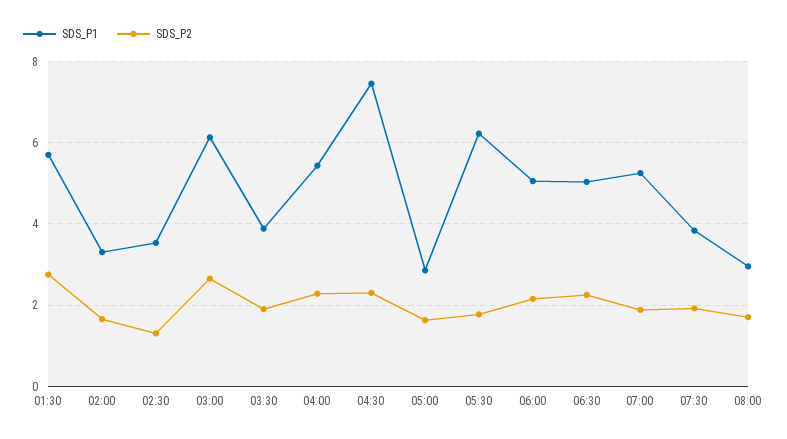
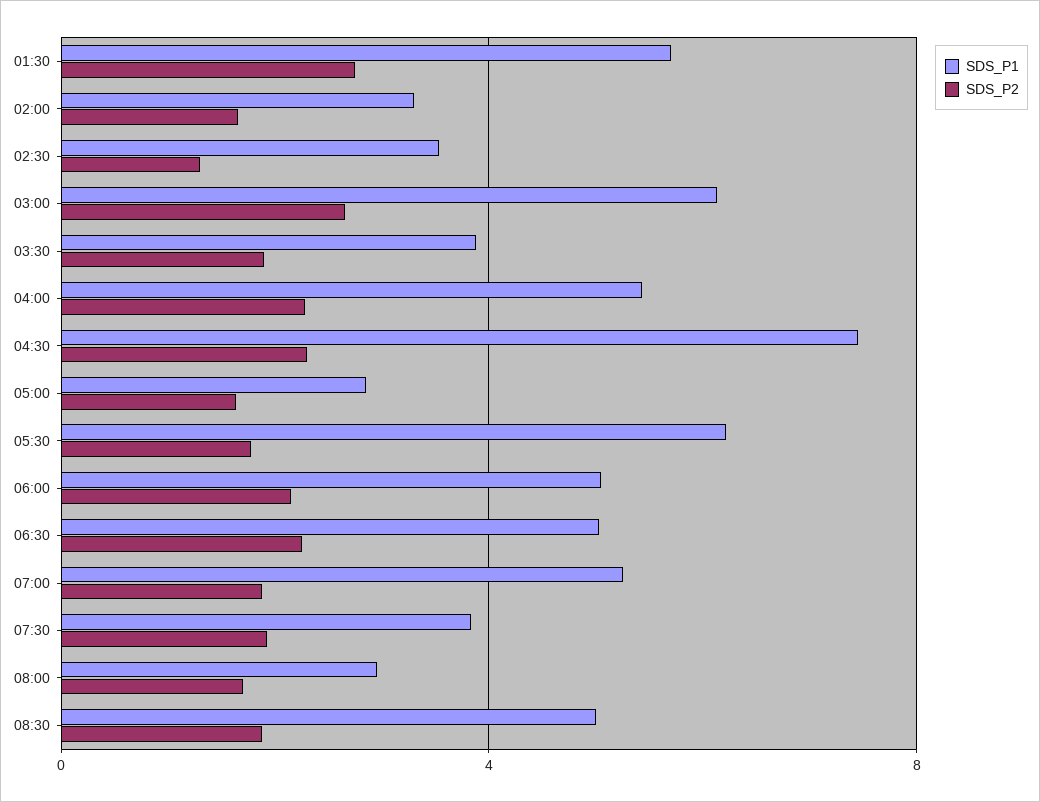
SDS_P1, 08:30: none -> 5
SDS_P2, 08:30: none -> 2

